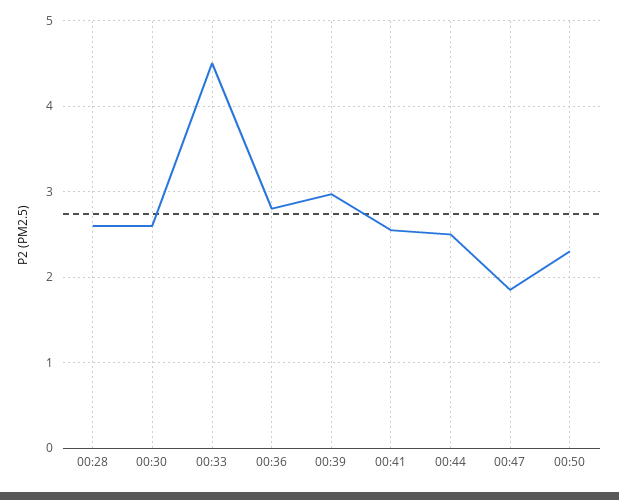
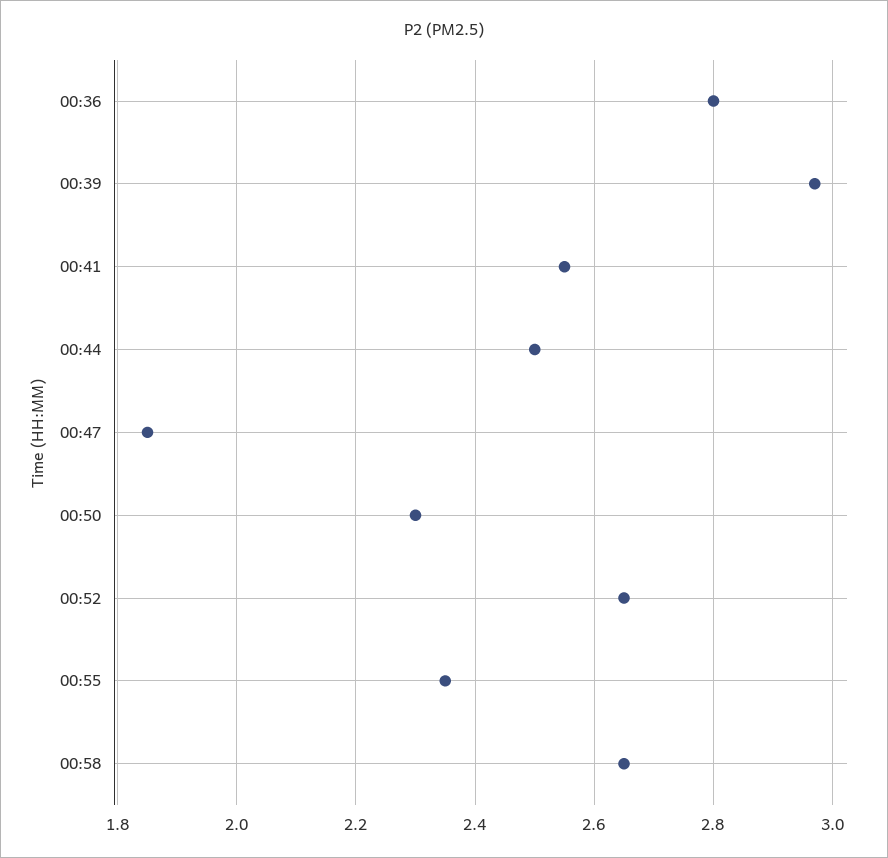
00:28: 2.6 -> none
00:30: 2.6 -> none
00:33: 4.5 -> none
00:52: none -> 2.65
00:55: none -> 2.35
00:58: none -> 2.65

